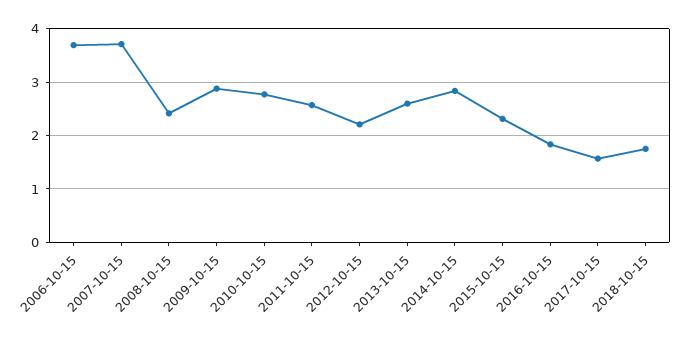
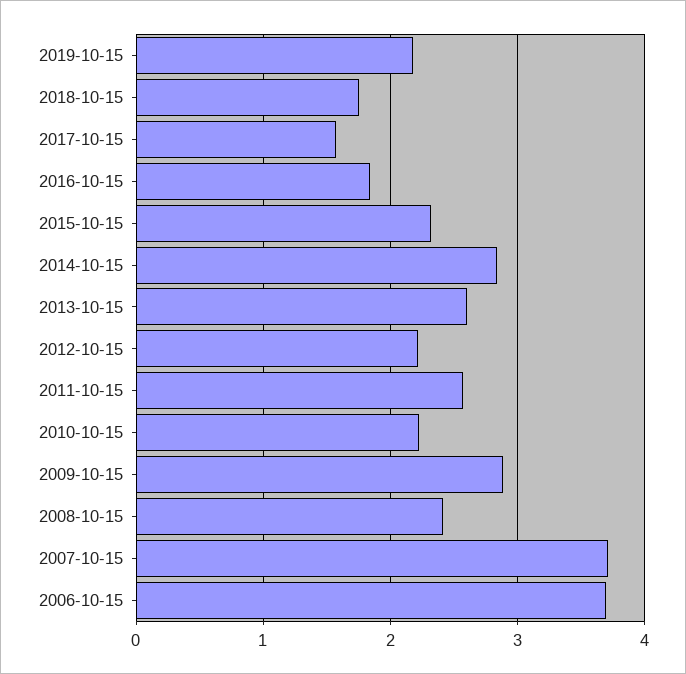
2010-10-15: 2.8 -> 2.2
2019-10-15: none -> 2.2

